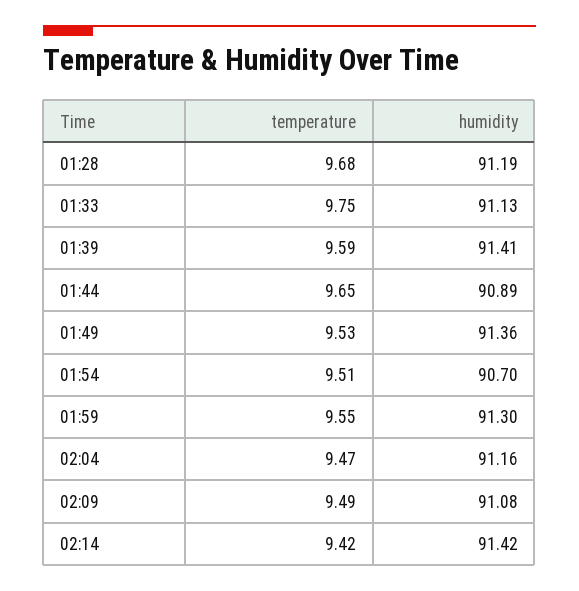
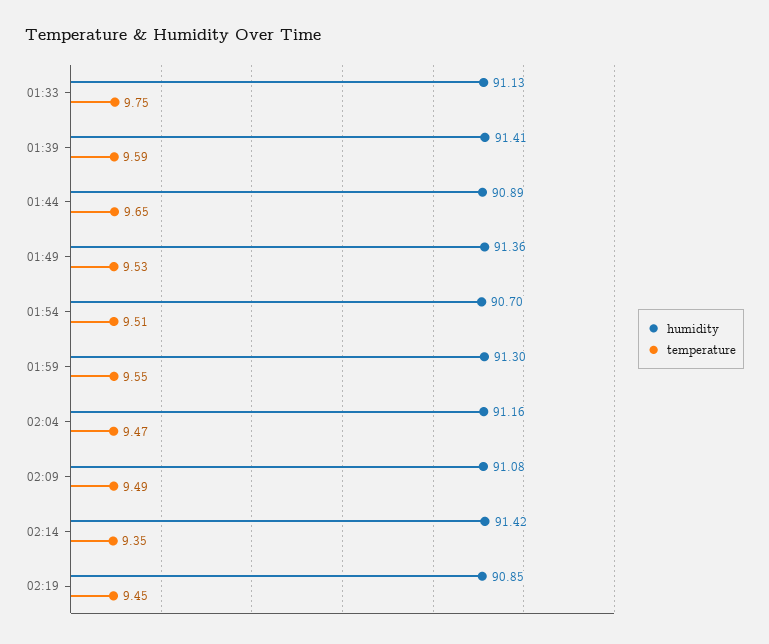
temperature, 01:28: 9.68 -> none
humidity, 01:28: 91.19 -> none
temperature, 02:14: 9.42 -> 9.35
humidity, 02:19: none -> 90.85
temperature, 02:19: none -> 9.45

